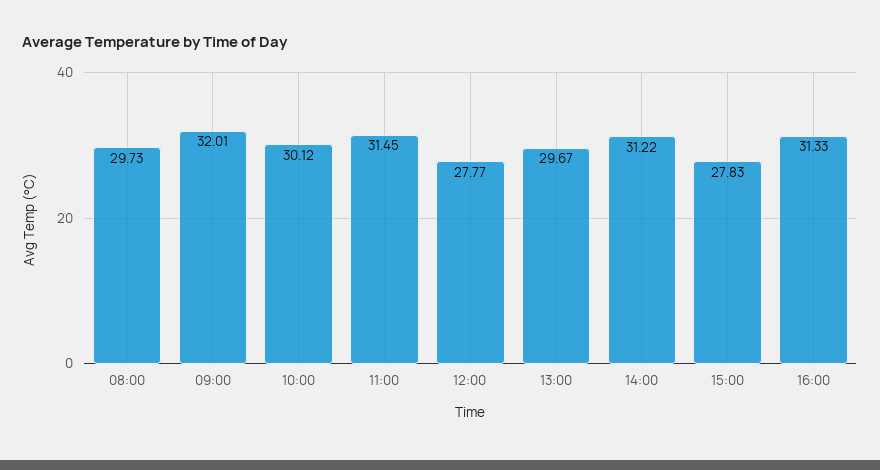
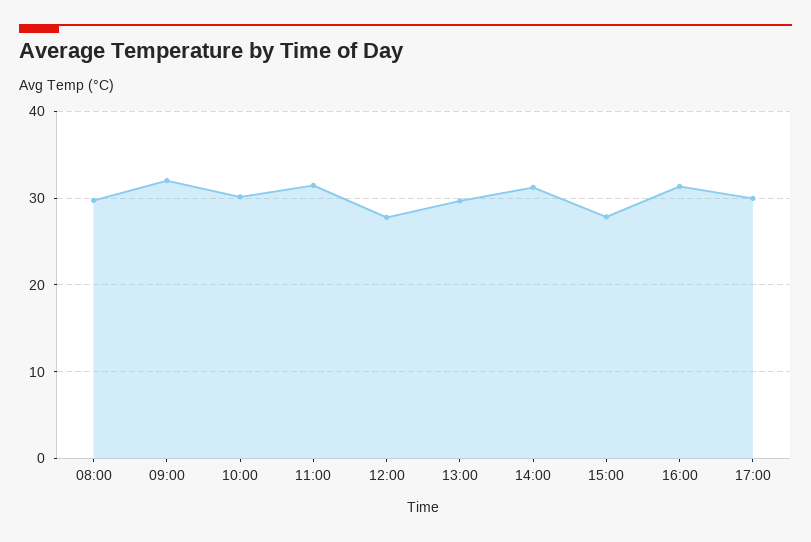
17:00: none -> 30

